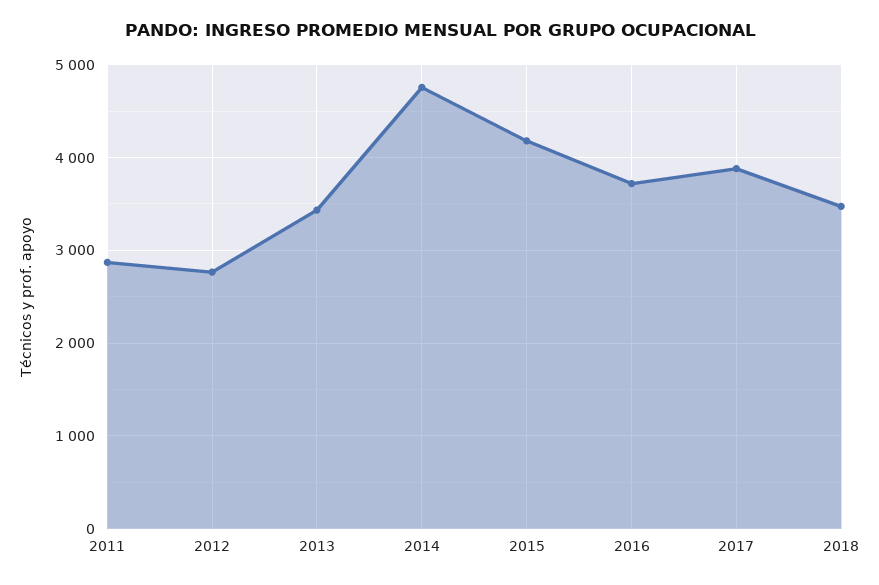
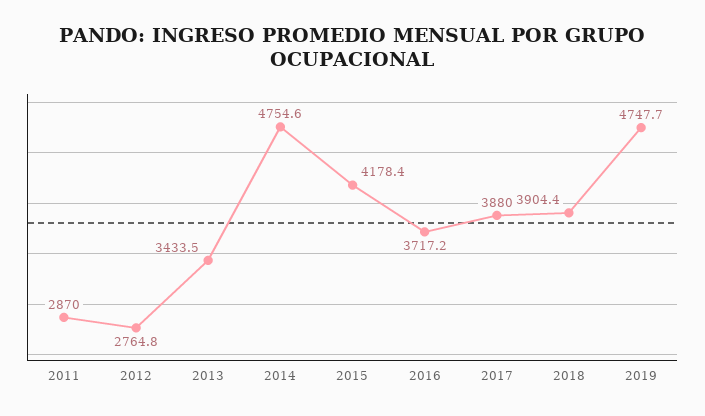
2018: 3500 -> 3904.4
2019: none -> 4747.7

